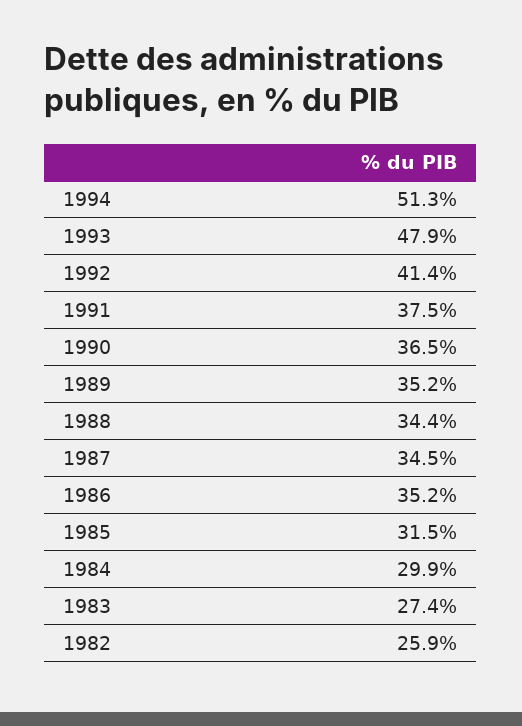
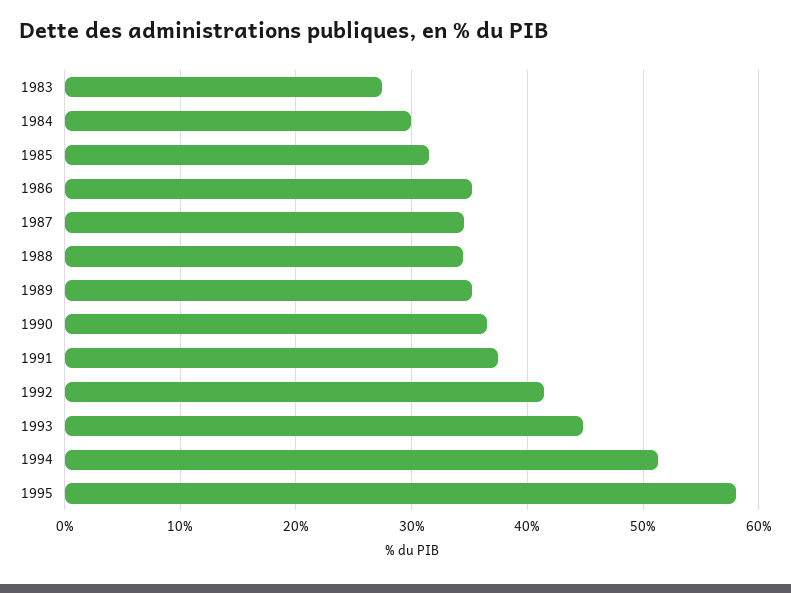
1993: 47.9 -> 45
1982: 25.9 -> none
1995: none -> 58

